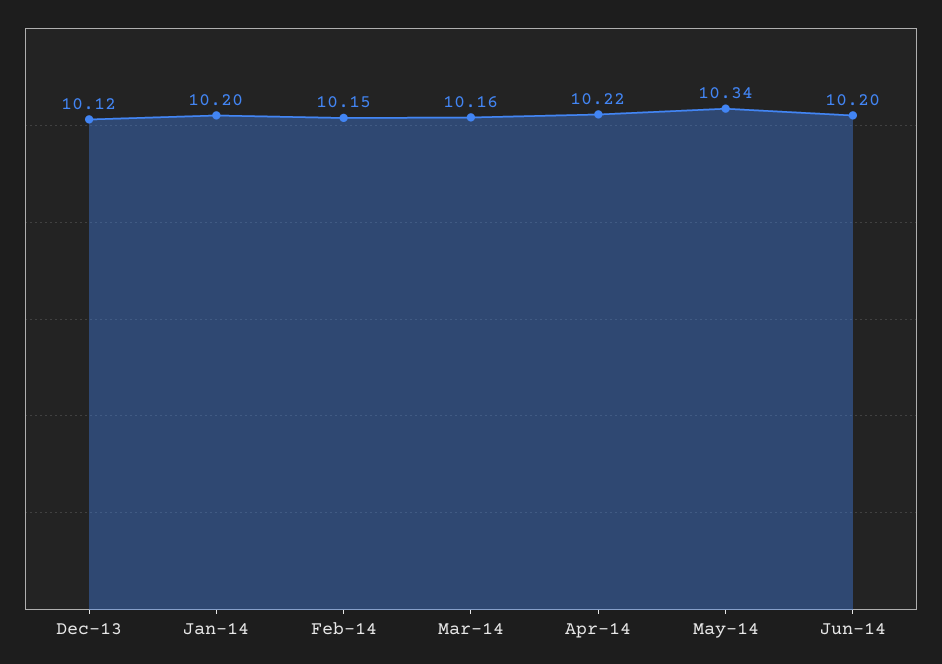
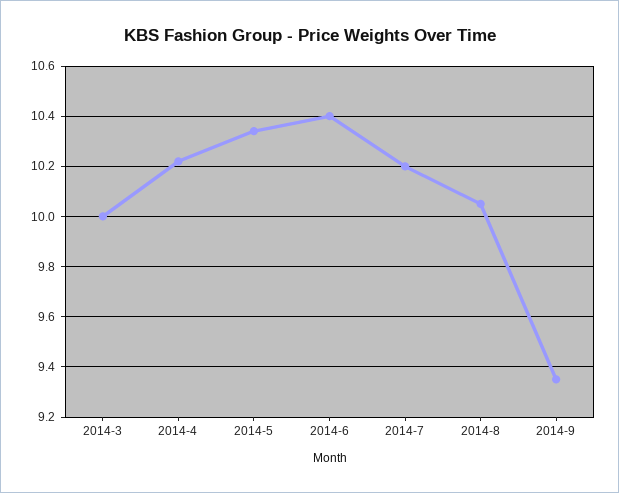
Dec-13: 10.12 -> none
Jan-14: 10.2 -> none
Feb-14: 10.15 -> none
Mar-14: 10.16 -> 10
Jun-14: 10.2 -> 10.4
2014-7: none -> 10.2
2014-8: none -> 10.05
2014-9: none -> 9.35

